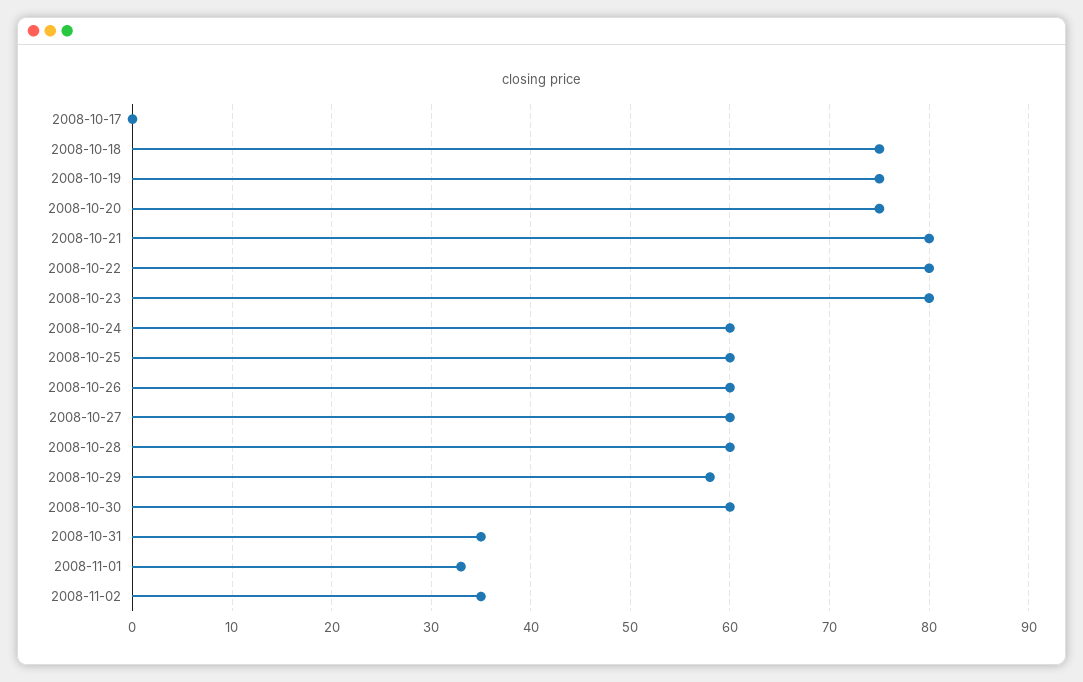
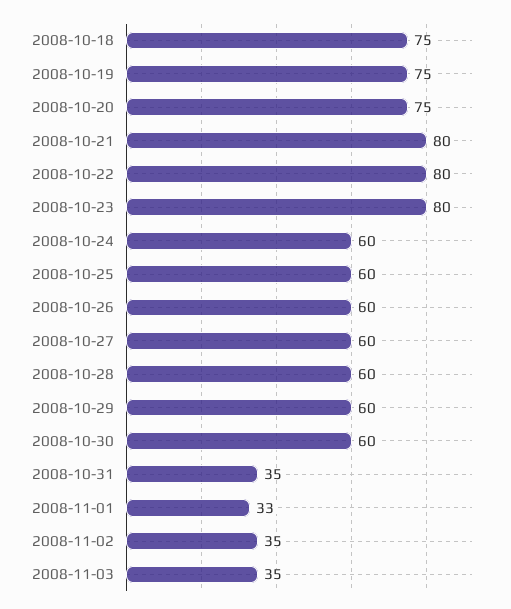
2008-10-17: 0 -> none
2008-10-29: 58 -> 60
2008-11-03: none -> 35

